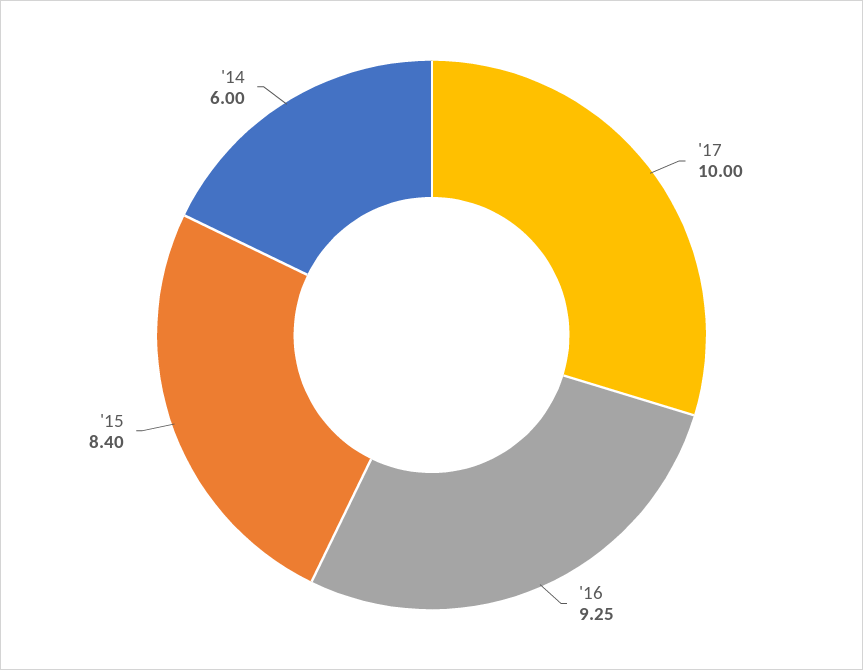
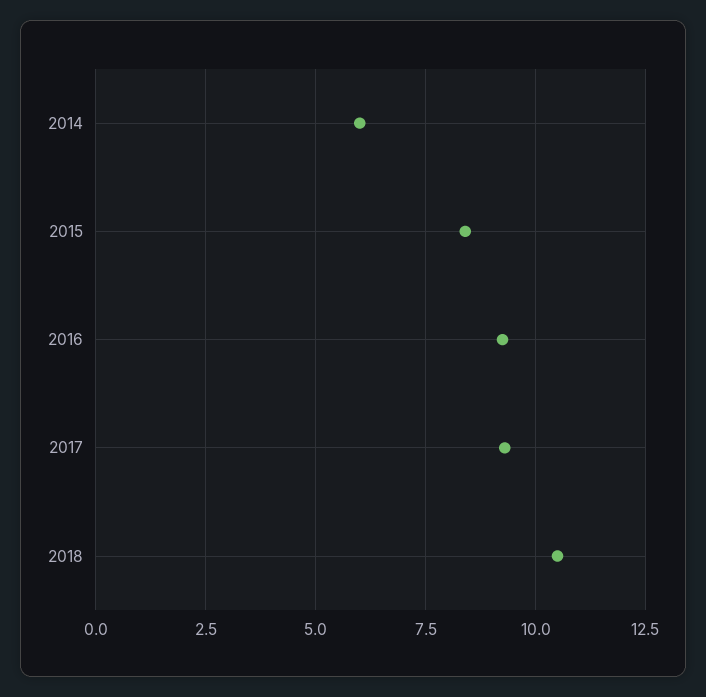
'17: 10 -> 9.25
2018: none -> 10.5

